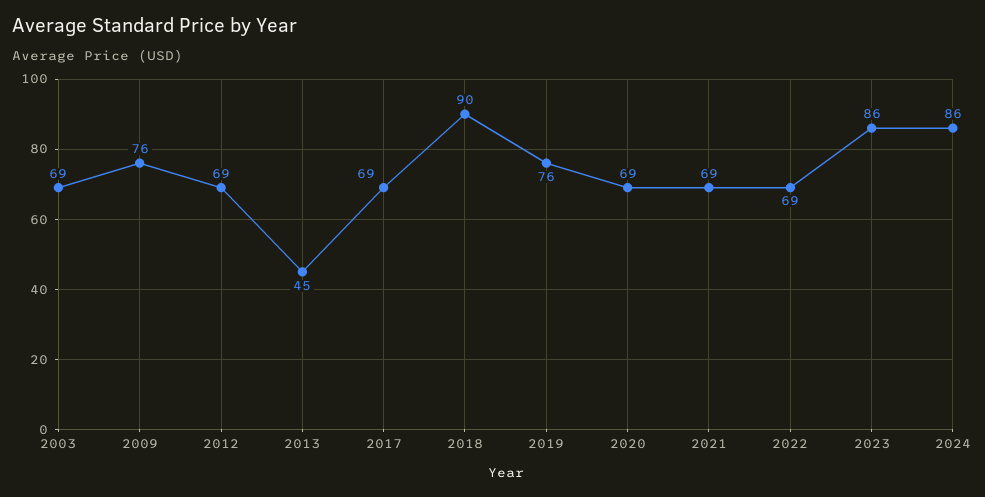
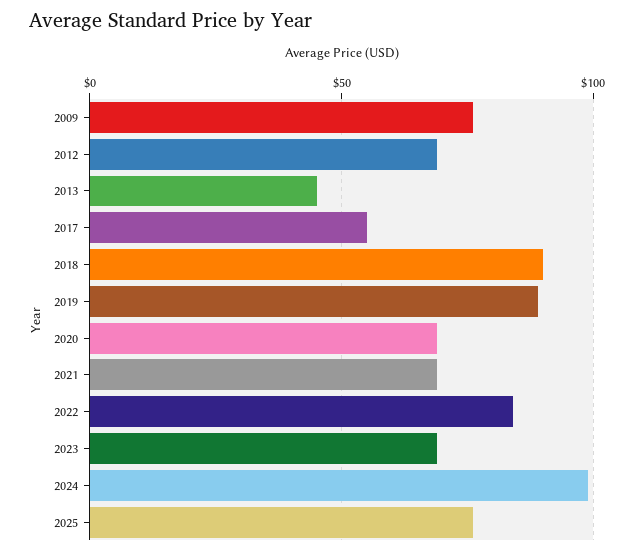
2003: 69 -> none
2017: 69 -> 55
2019: 76 -> 90
2022: 69 -> 85
2023: 86 -> 70
2024: 86 -> 100
2025: none -> 75

